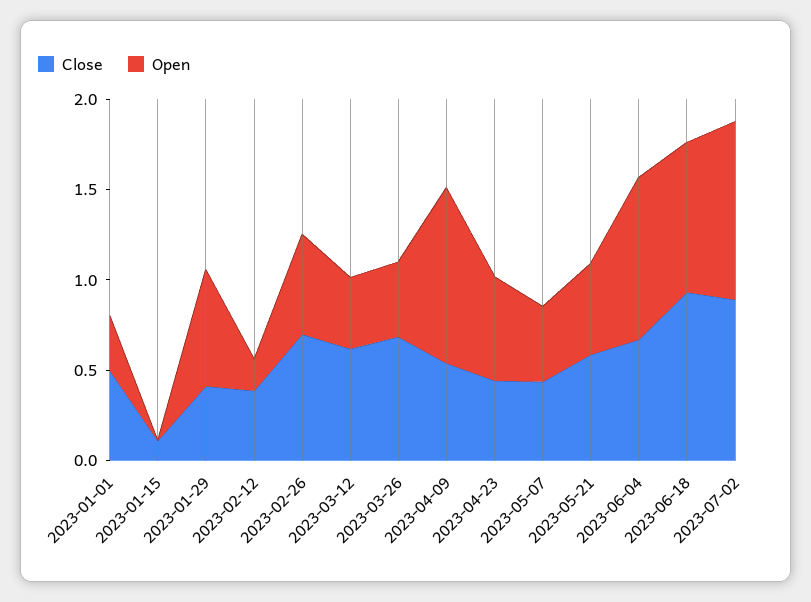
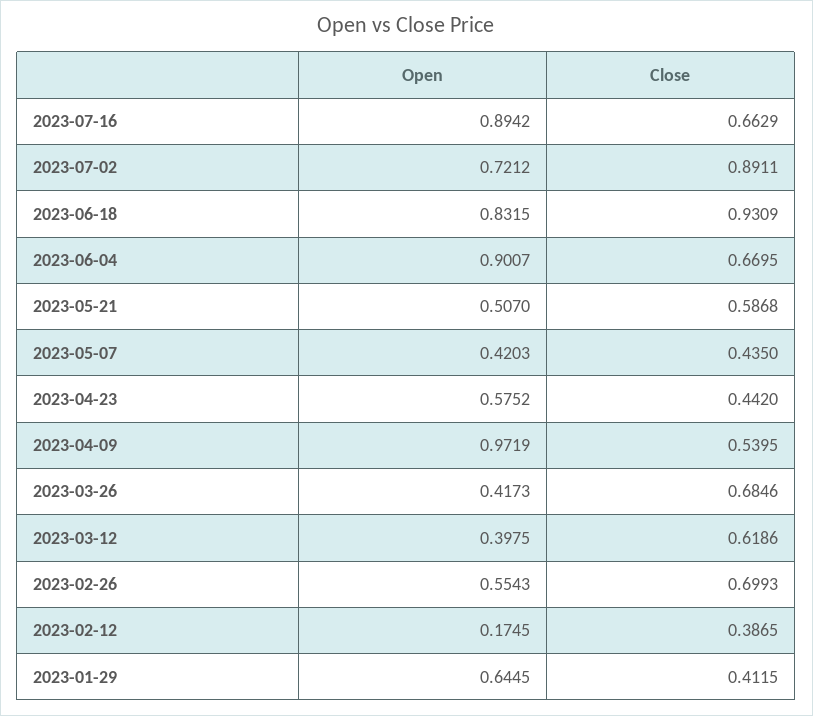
Close, 2023-01-01: 0.5 -> none
Open, 2023-01-01: 0.3 -> none
Close, 2023-01-15: 0.1 -> none
Open, 2023-01-15: 0 -> none
Open, 2023-07-02: 1 -> 0.7212
Open, 2023-07-16: none -> 0.8942
Close, 2023-07-16: none -> 0.6629

